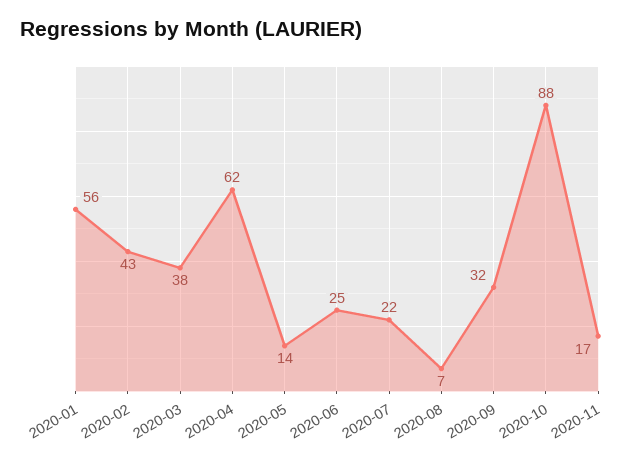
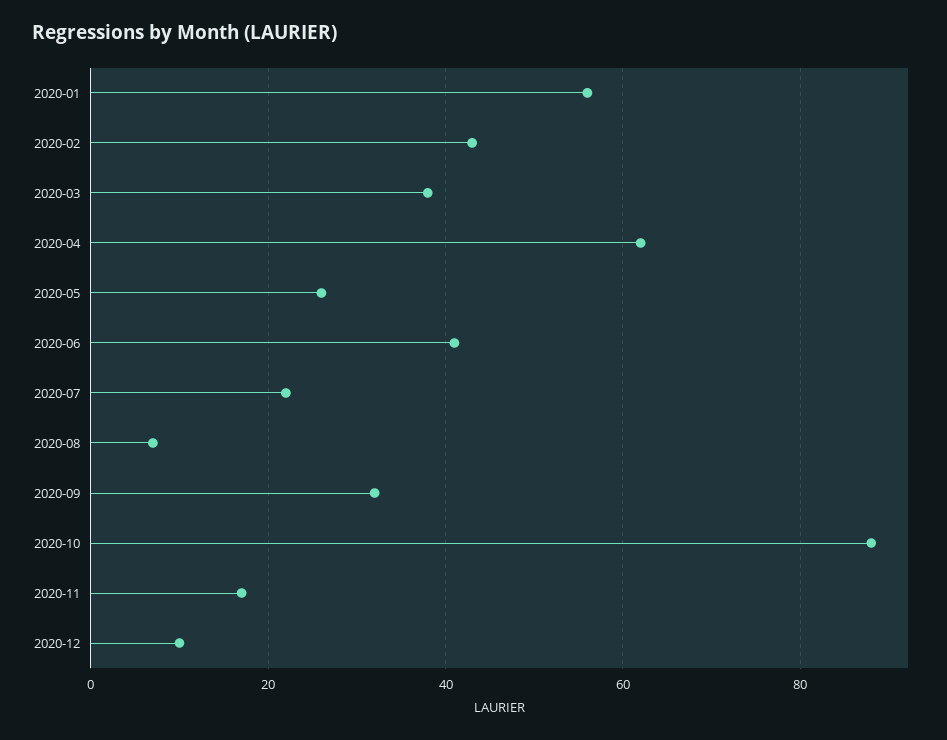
2020-05: 14 -> 25
2020-06: 25 -> 40
2020-12: none -> 10

